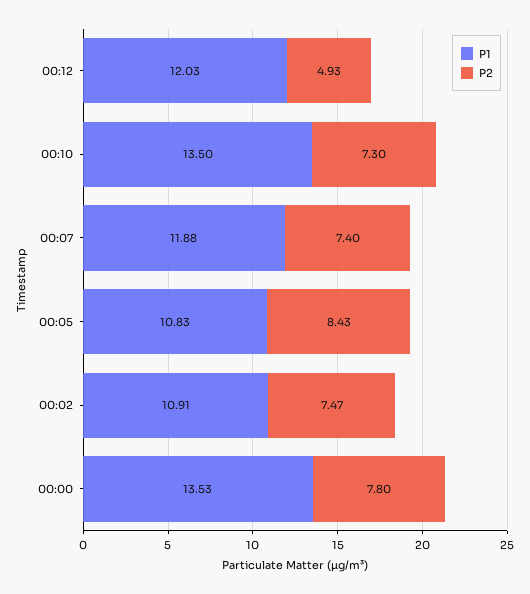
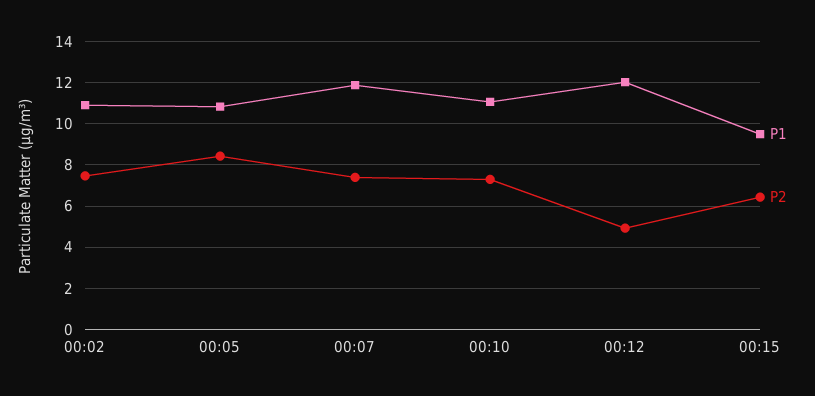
P1, 00:10: 13.5 -> 11
P1, 00:00: 13.53 -> none
P2, 00:00: 7.8 -> none
P1, 00:15: none -> 9.5
P2, 00:15: none -> 6.5

